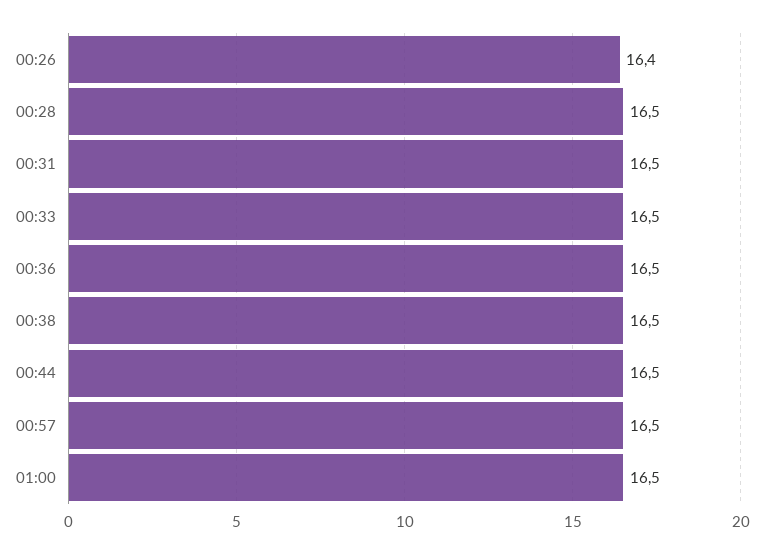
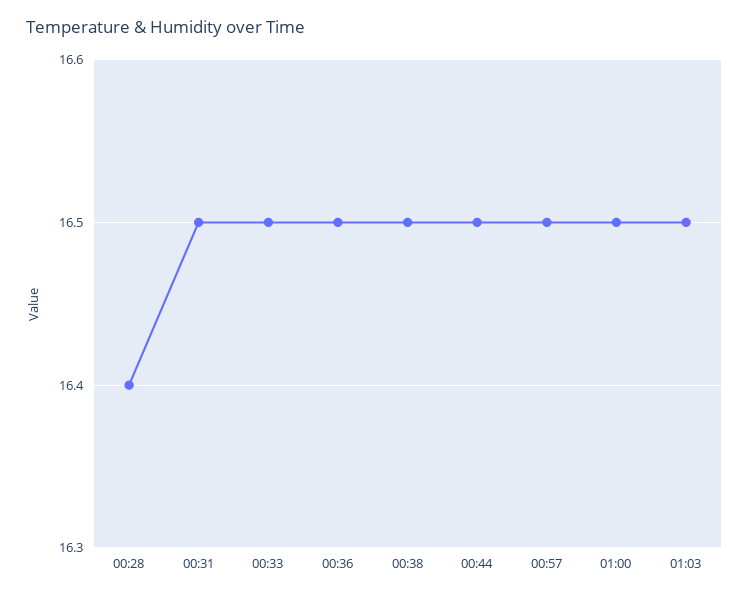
00:26: 16.4 -> none
00:28: 16.5 -> 16.4
01:03: none -> 16.5

